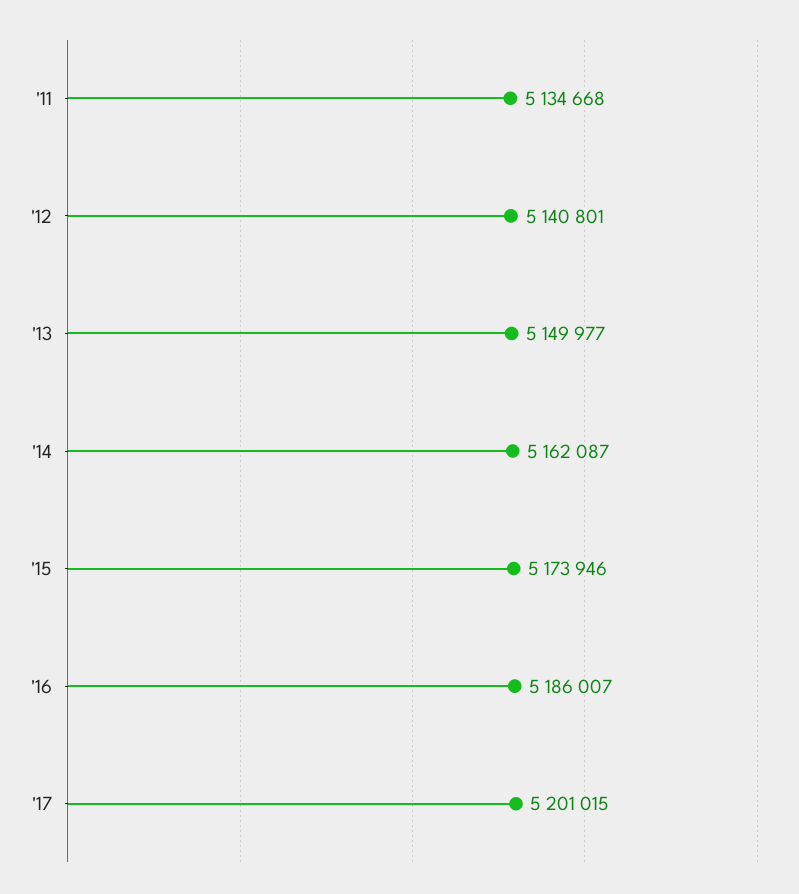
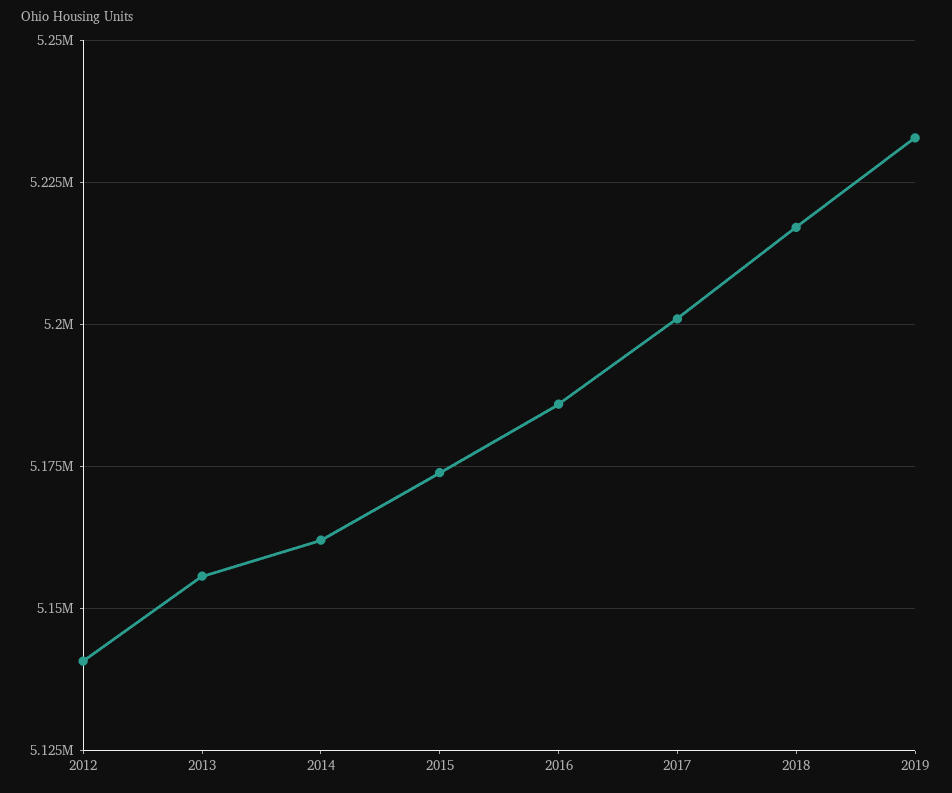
'11: 5134668 -> none
'13: 5149977 -> 5155000
2018: none -> 5217500
2019: none -> 5232500

